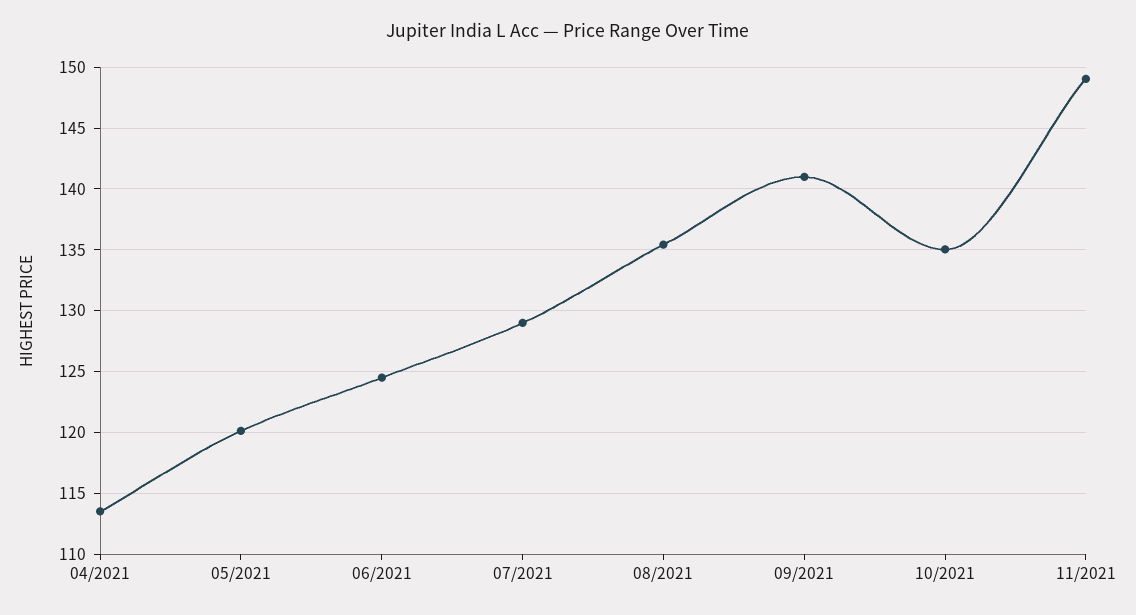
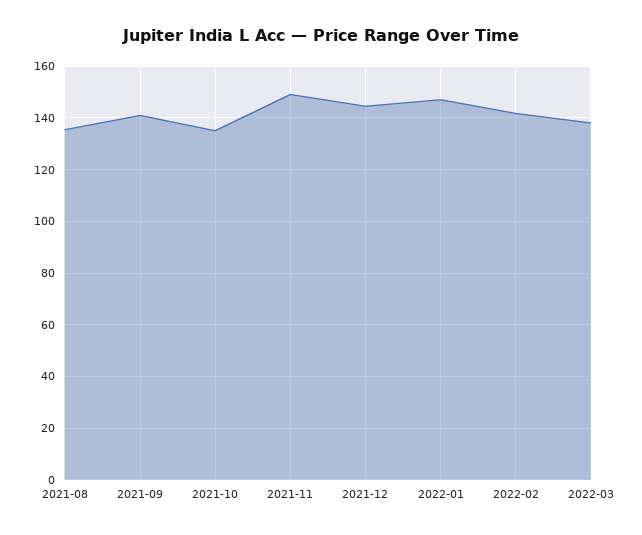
04/2021: 113.5 -> none
05/2021: 120 -> none
06/2021: 124.5 -> none
07/2021: 129 -> none
2021-12: none -> 145
2022-01: none -> 147.5
2022-02: none -> 142.5
2022-03: none -> 137.5

